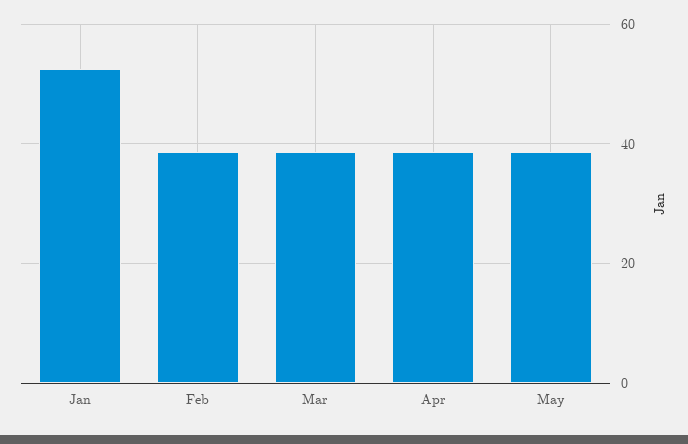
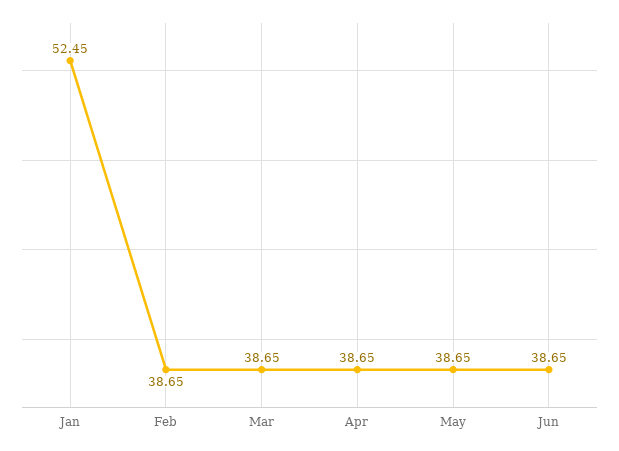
Jun: none -> 38.65

